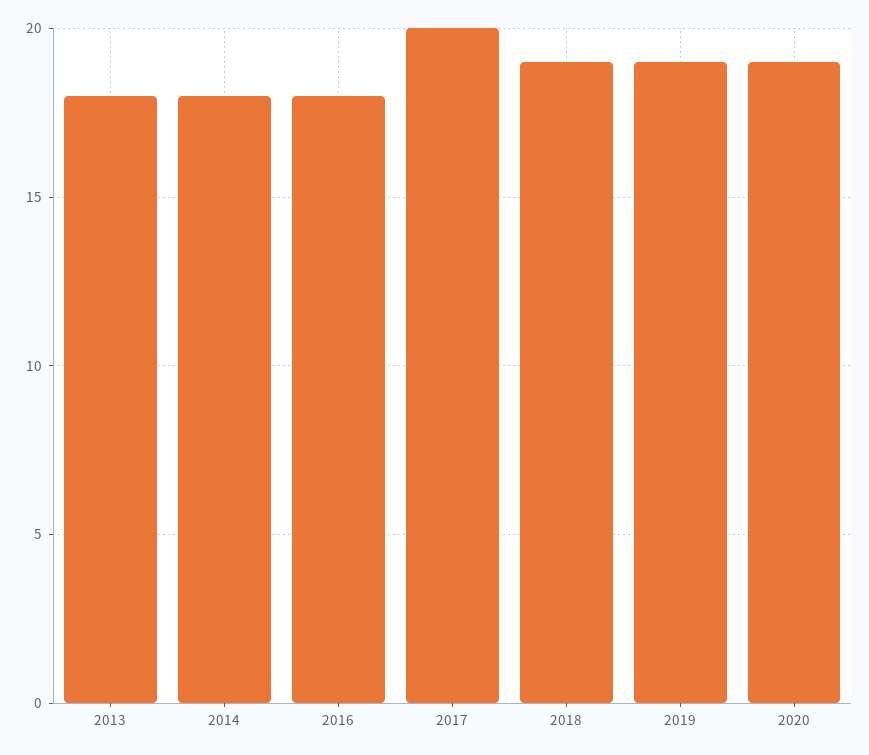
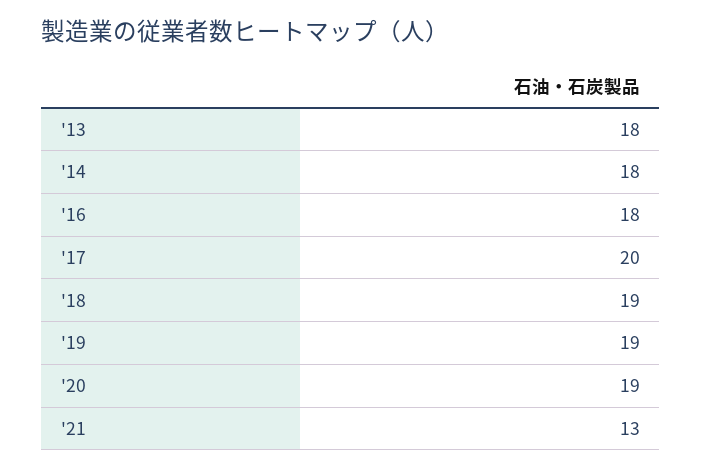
'21: none -> 13

